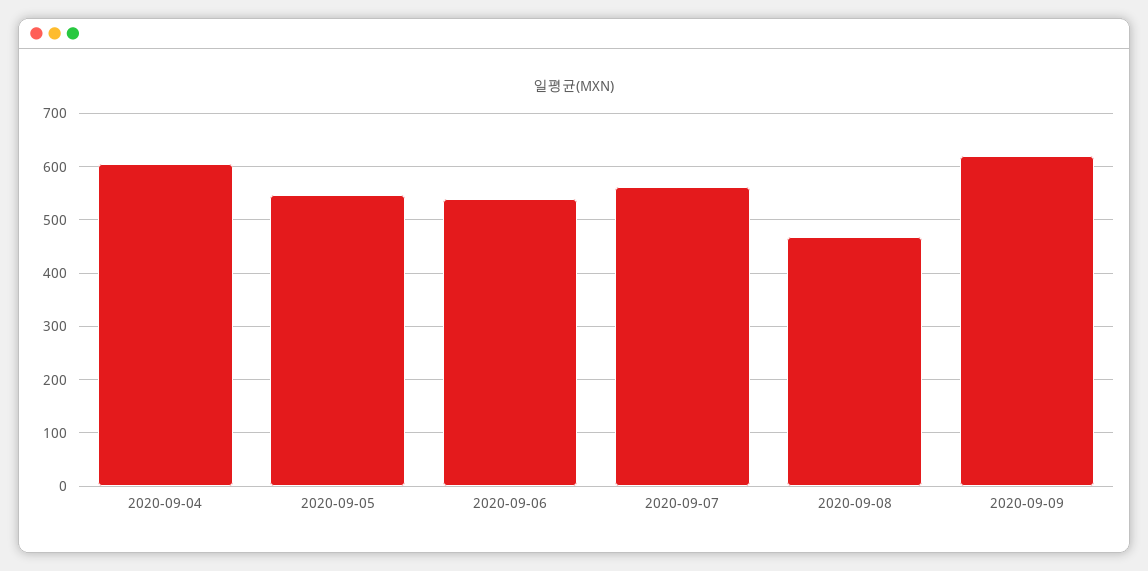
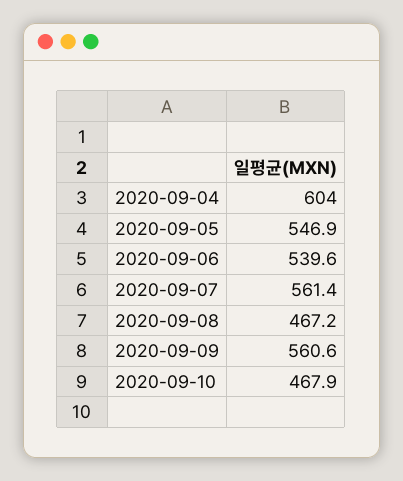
2020-09-09: 620 -> 560.6
2020-09-10: none -> 467.9

